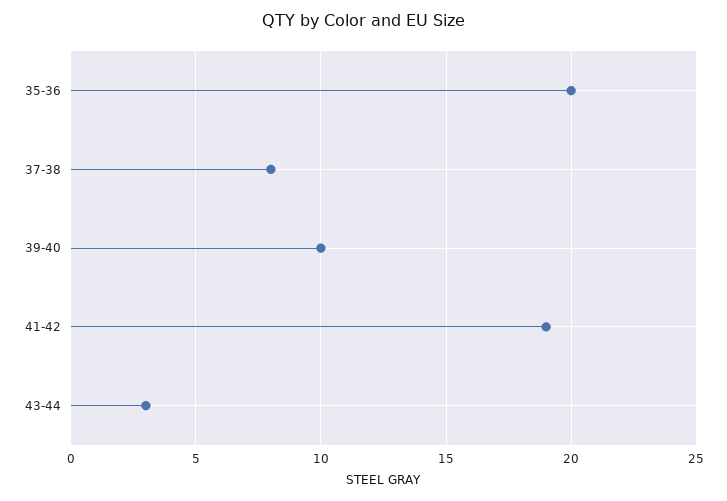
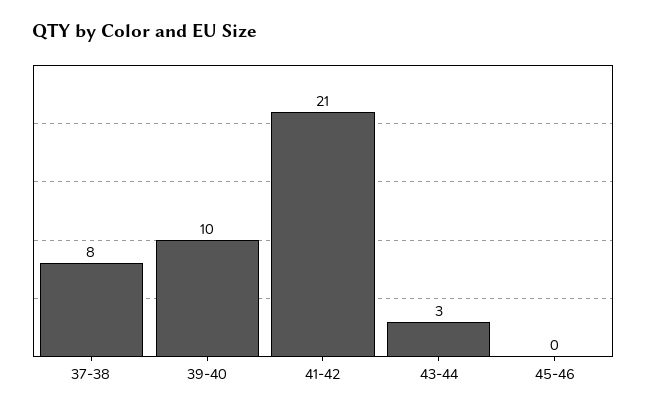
35-36: 20 -> none
41-42: 19 -> 21
45-46: none -> 0

